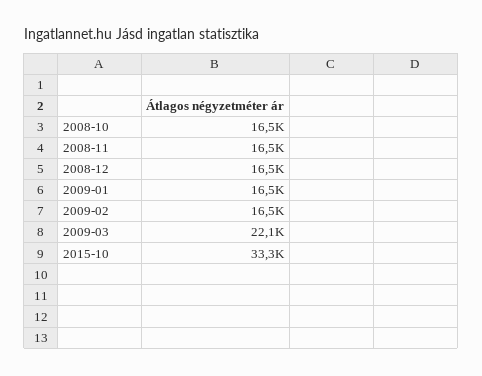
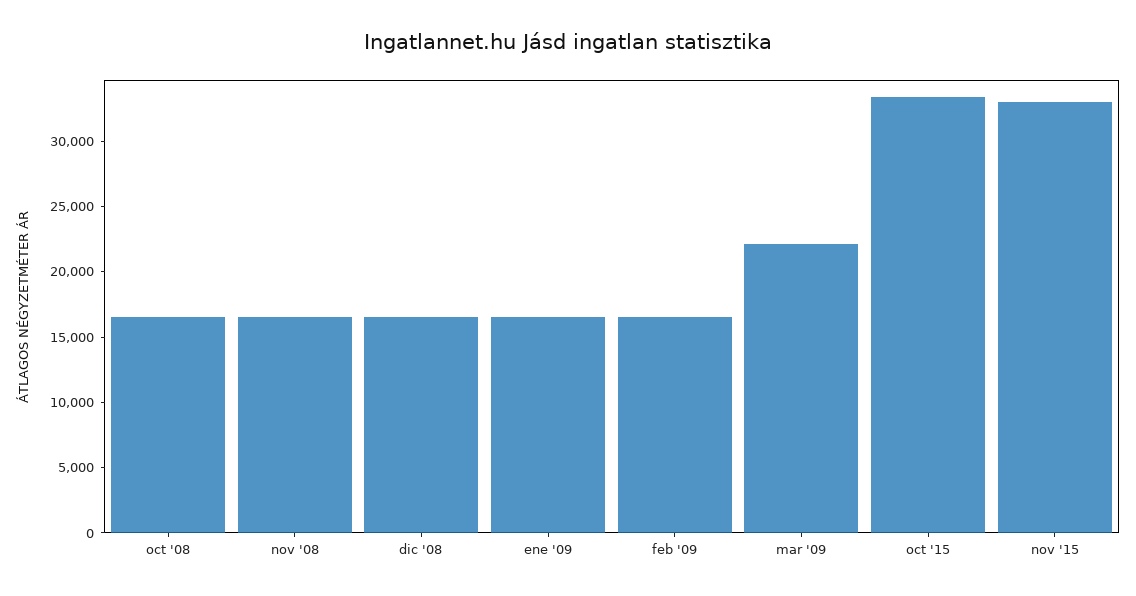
nov '15: none -> 33000

